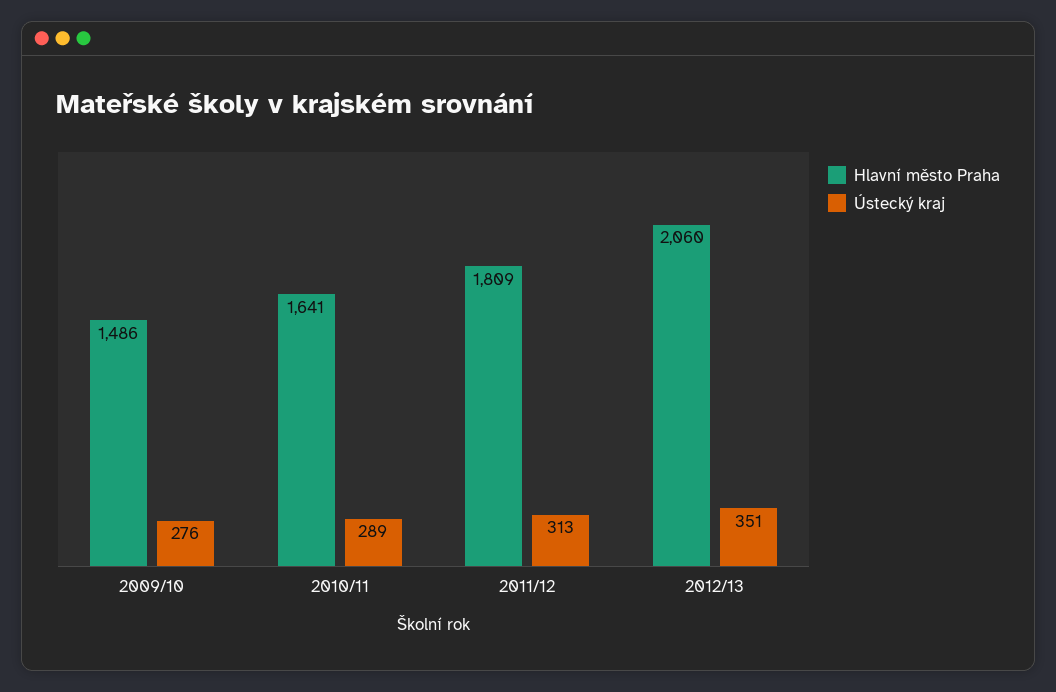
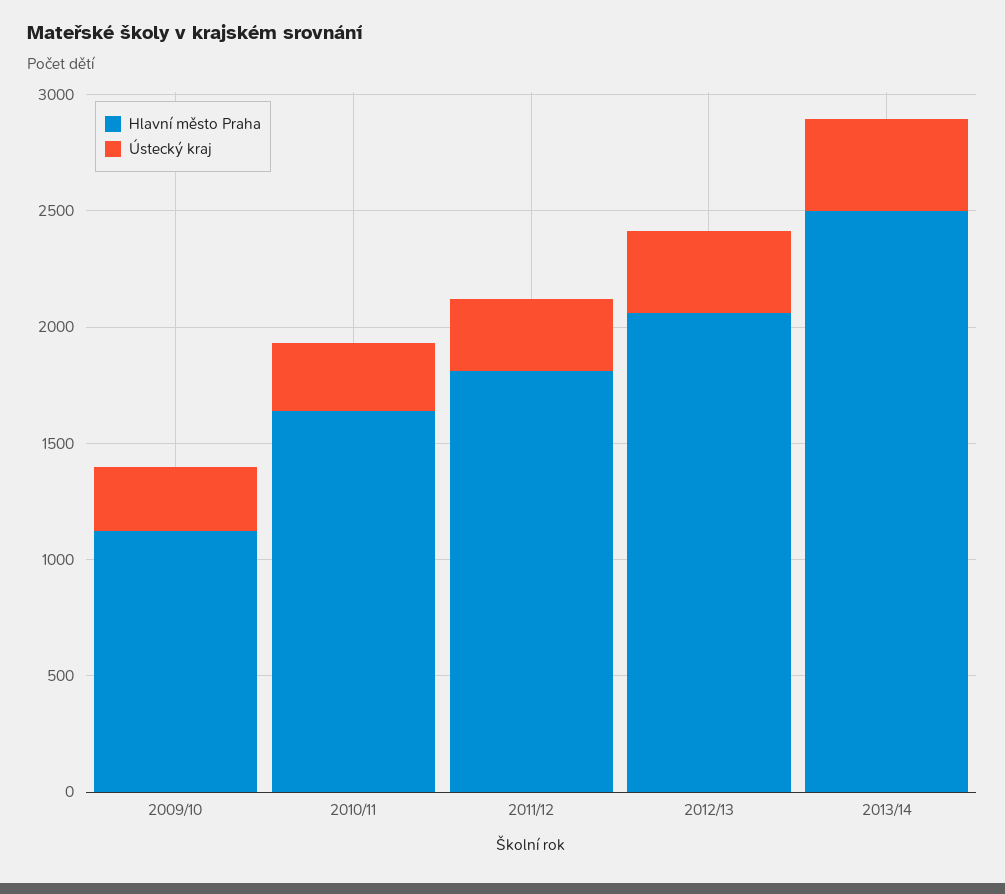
Hlavní město Praha, 2009/10: 1486 -> 1100
Hlavní město Praha, 2013/14: none -> 2500
Ústecký kraj, 2013/14: none -> 400

